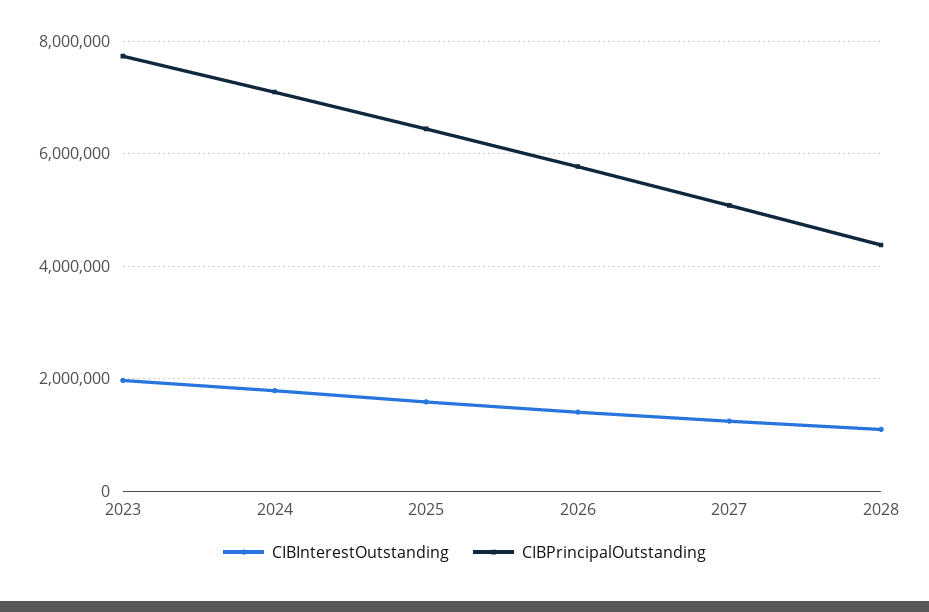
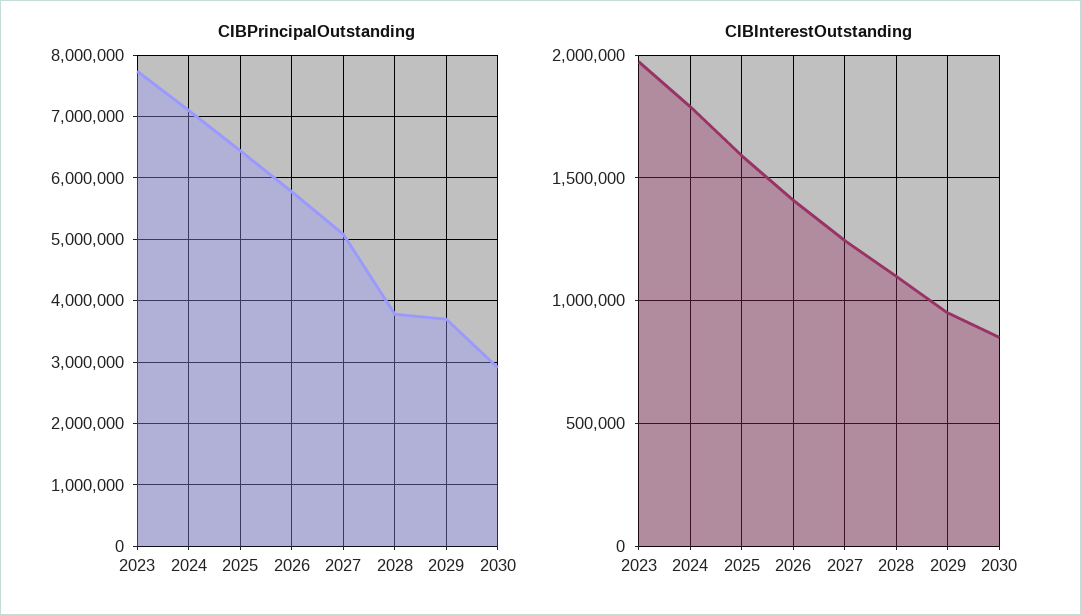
CIBPrincipalOutstanding, 2028: 4400000 -> 3800000
CIBPrincipalOutstanding, 2029: none -> 3700000
CIBPrincipalOutstanding, 2030: none -> 2900000
CIBInterestOutstanding, 2029: none -> 950000
CIBInterestOutstanding, 2030: none -> 850000

